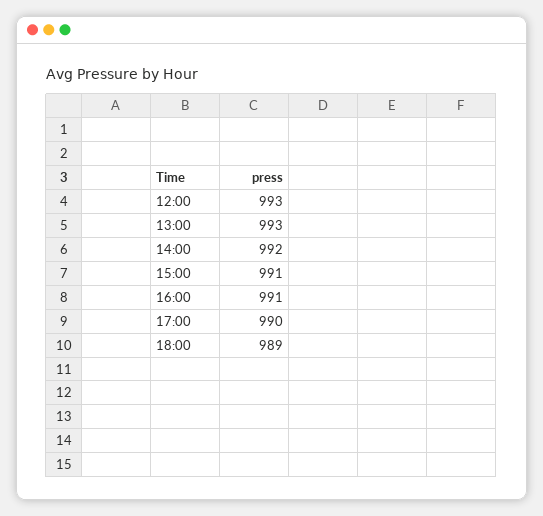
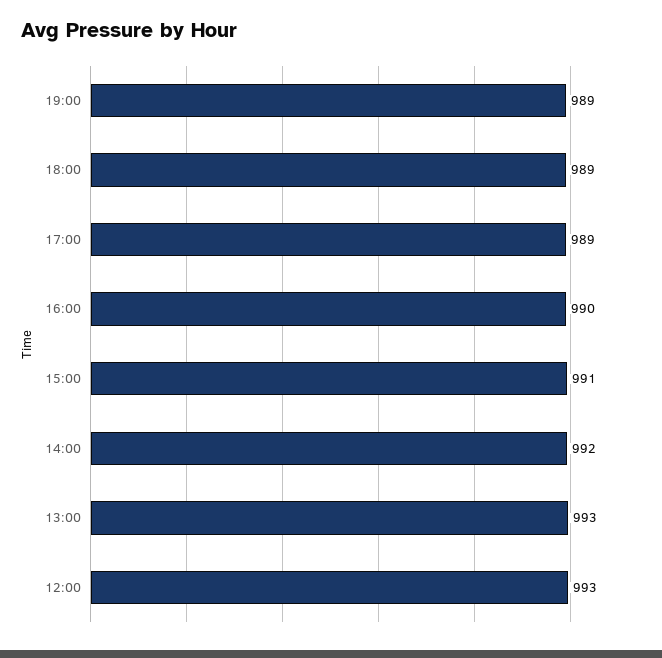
16:00: 991 -> 990
17:00: 990 -> 989
19:00: none -> 989

